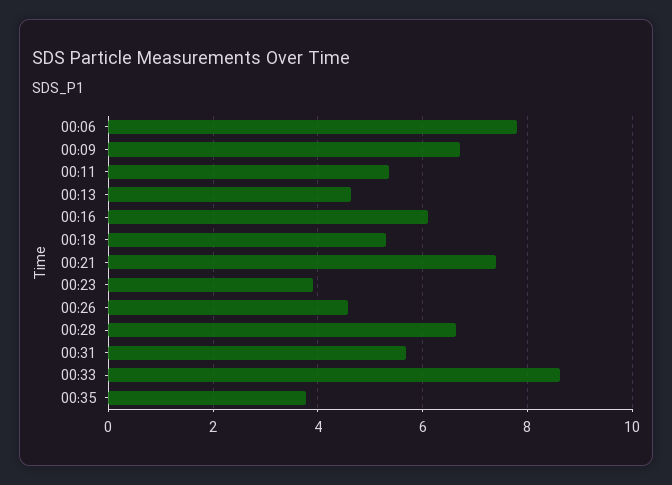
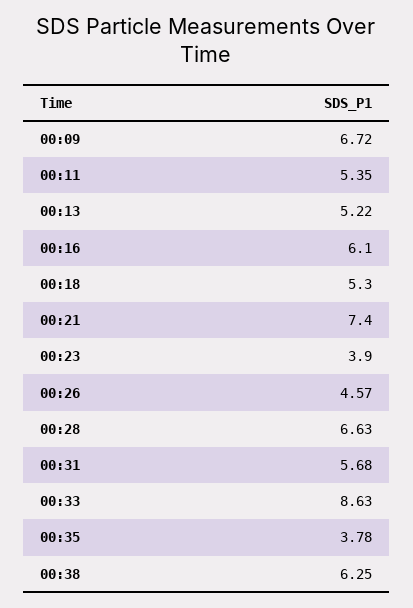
00:06: 7.8 -> none
00:13: 4.6 -> 5.22
00:38: none -> 6.25

